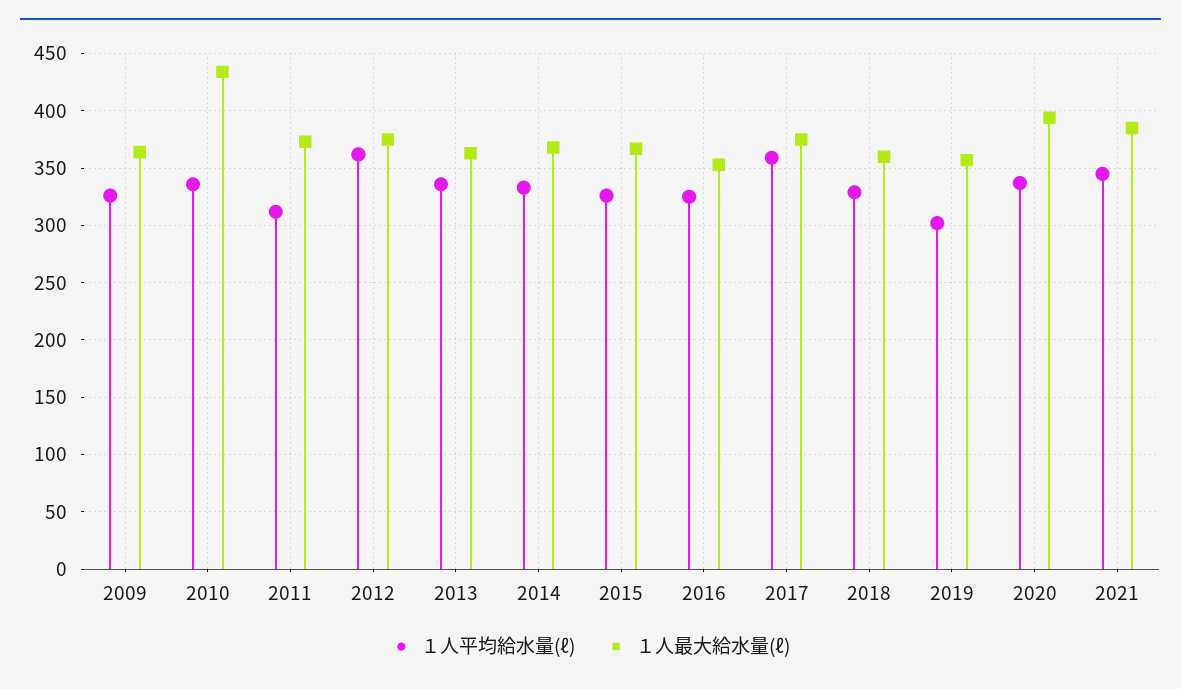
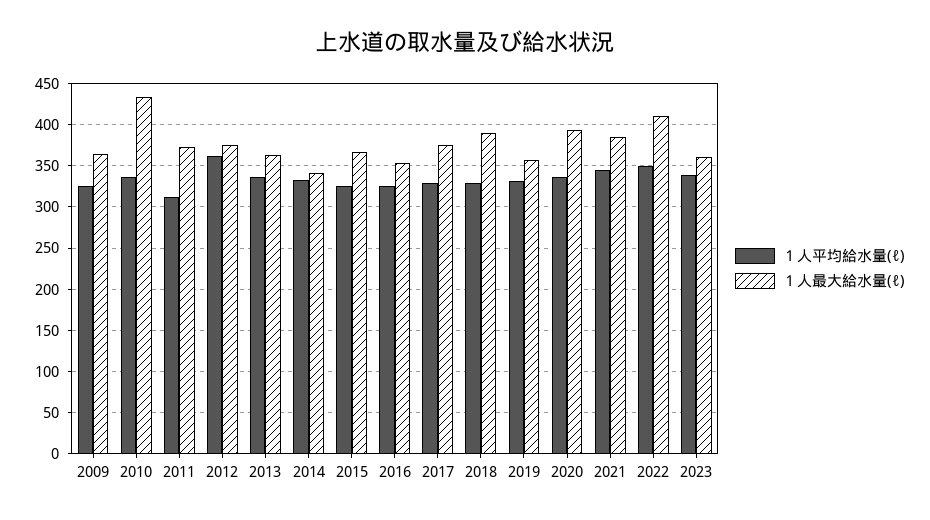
１人最大給水量(ℓ), 2014: 370 -> 340
１人平均給水量(ℓ), 2017: 360 -> 330
１人最大給水量(ℓ), 2018: 360 -> 390
１人平均給水量(ℓ), 2019: 300 -> 330
１人平均給水量(ℓ), 2022: none -> 350
１人最大給水量(ℓ), 2022: none -> 410
１人平均給水量(ℓ), 2023: none -> 340
１人最大給水量(ℓ), 2023: none -> 360

